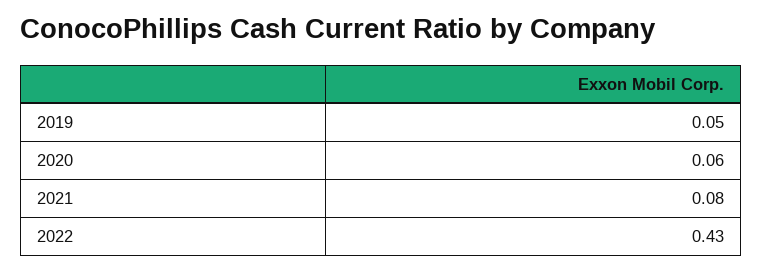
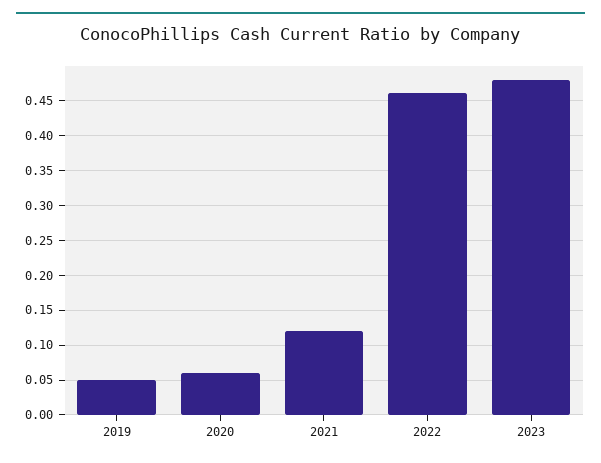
2021: 0.08 -> 0.12
2022: 0.43 -> 0.46
2023: none -> 0.48

